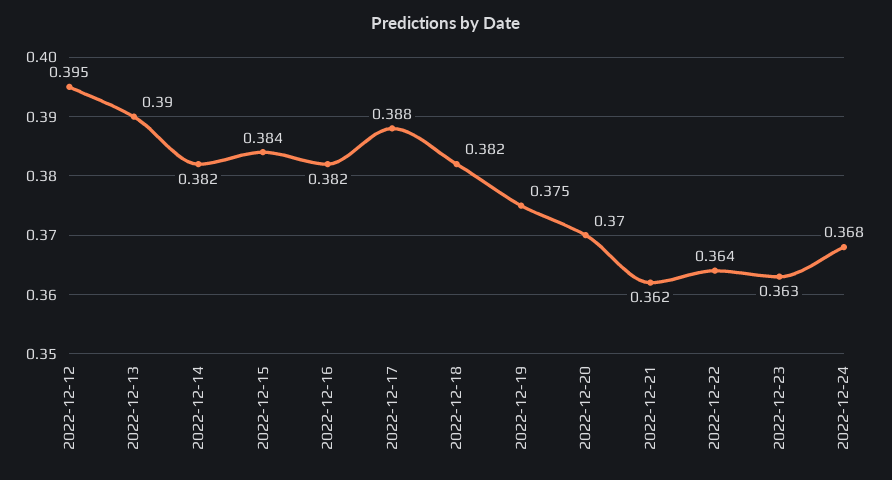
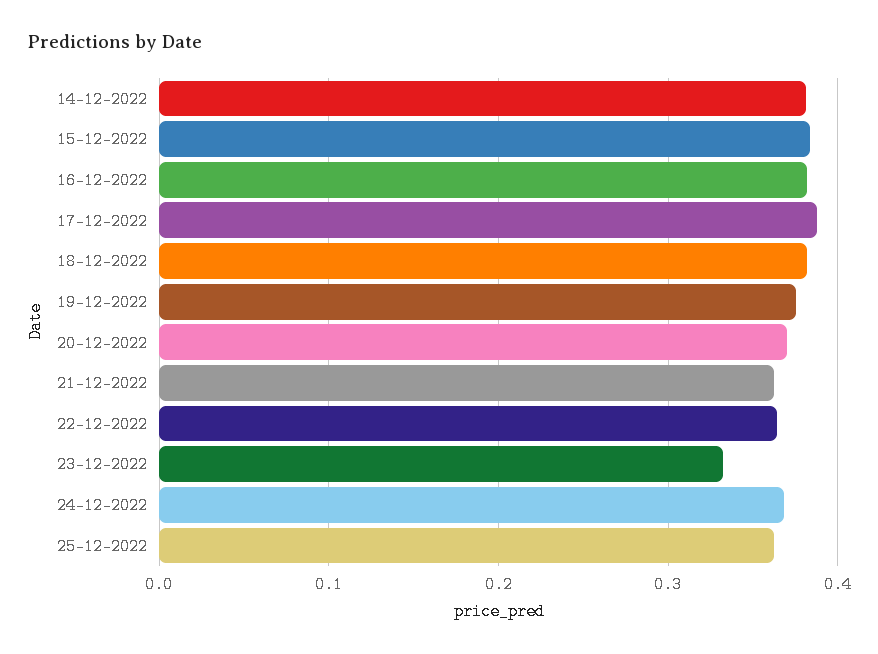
2022-12-12: 0.395 -> none
2022-12-13: 0.39 -> none
2022-12-23: 0.363 -> 0.33
25-12-2022: none -> 0.36

